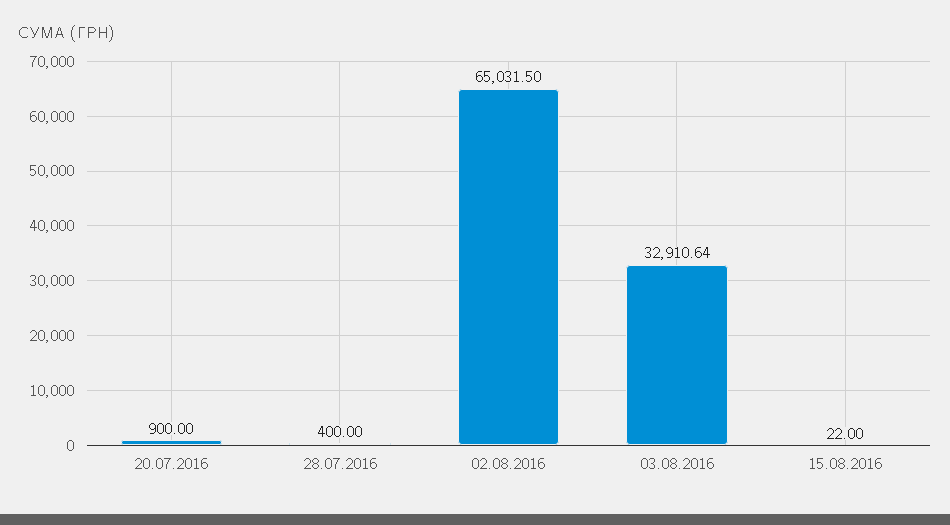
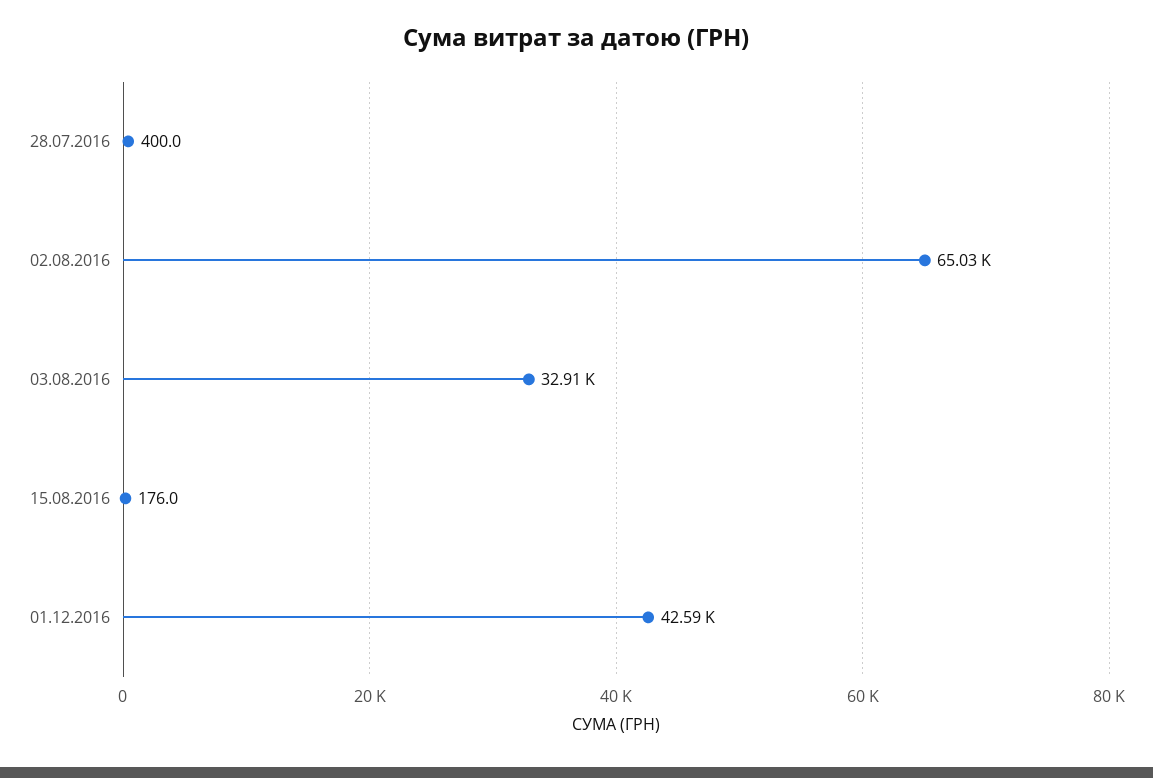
20.07.2016: 900 -> none
15.08.2016: 22 -> 176
01.12.2016: none -> 42590

